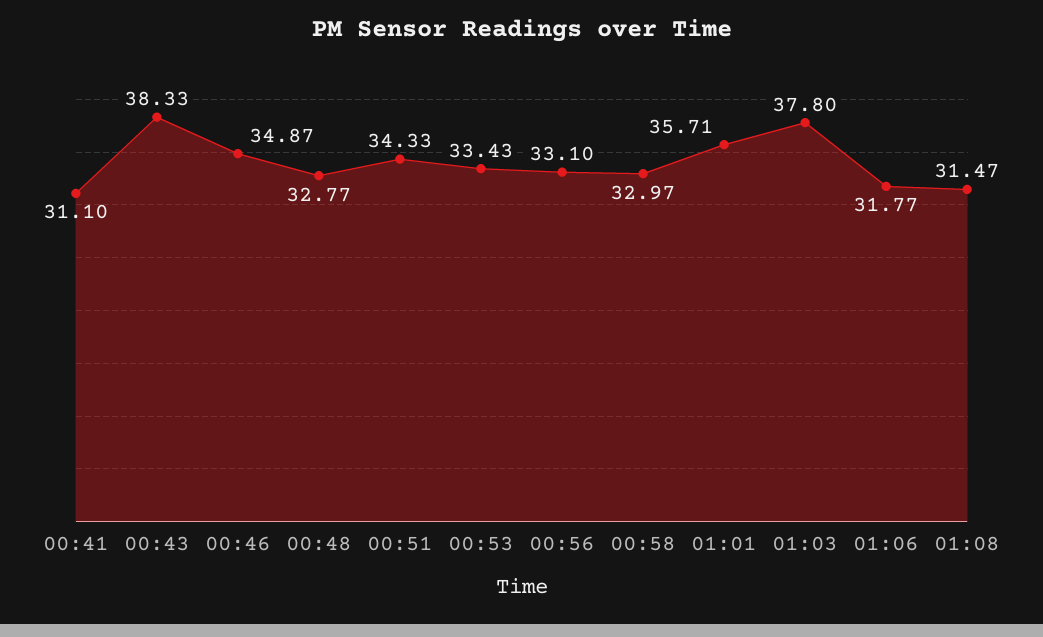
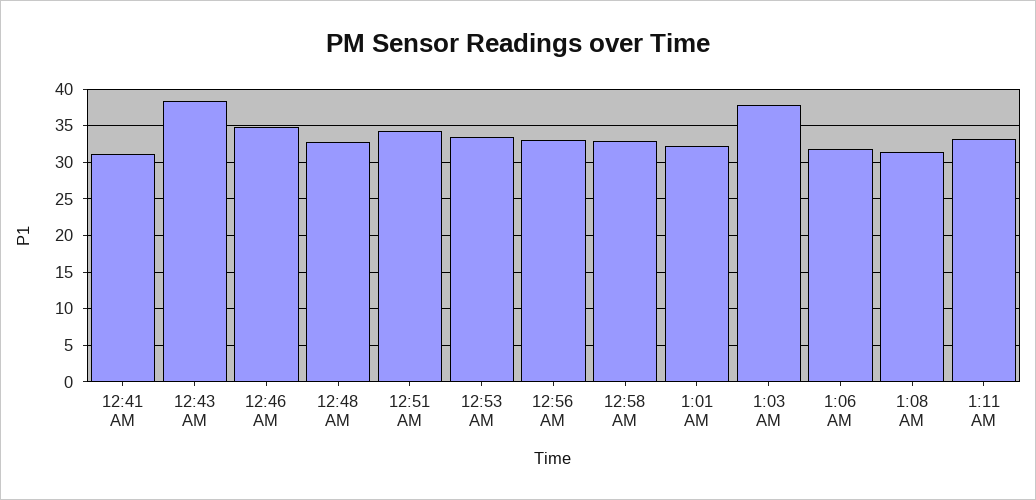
01:01: 35.71 -> 32
1:11 AM: none -> 33

